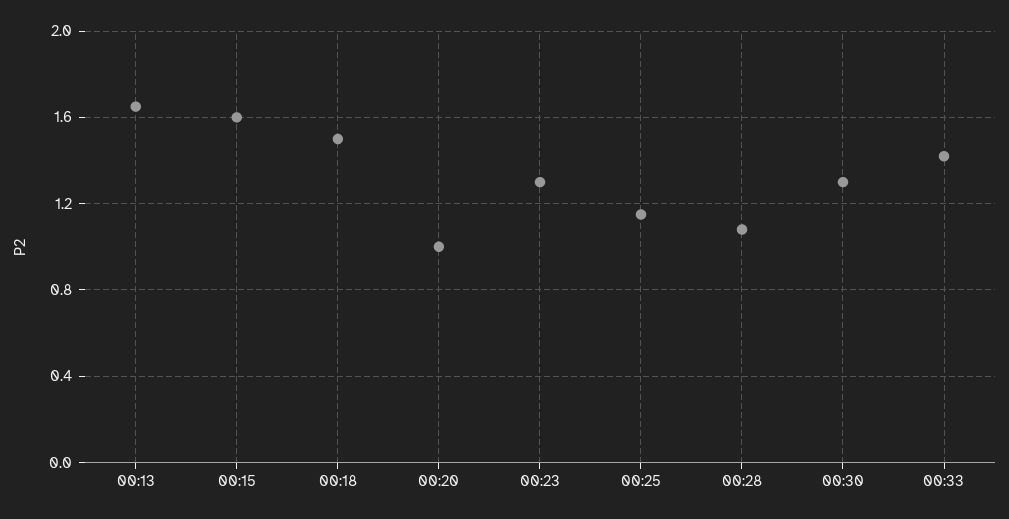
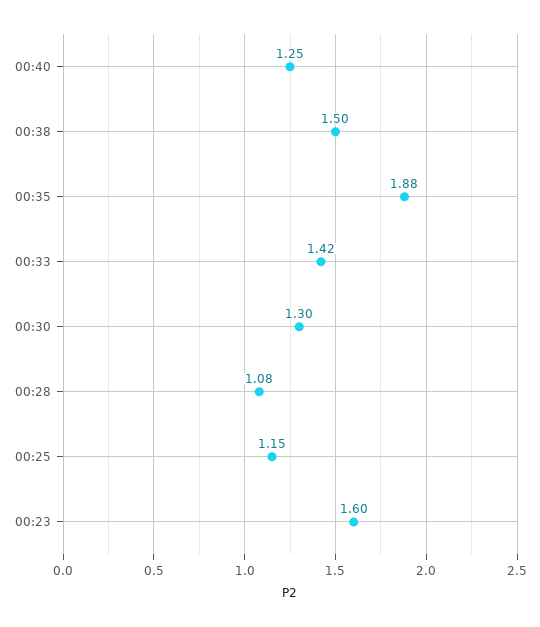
00:13: 1.65 -> none
00:15: 1.6 -> none
00:18: 1.5 -> none
00:20: 1 -> none
00:23: 1.3 -> 1.6
00:40: none -> 1.25
00:38: none -> 1.5
00:35: none -> 1.88

